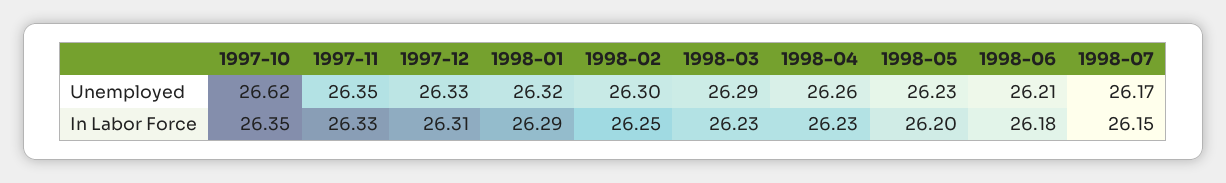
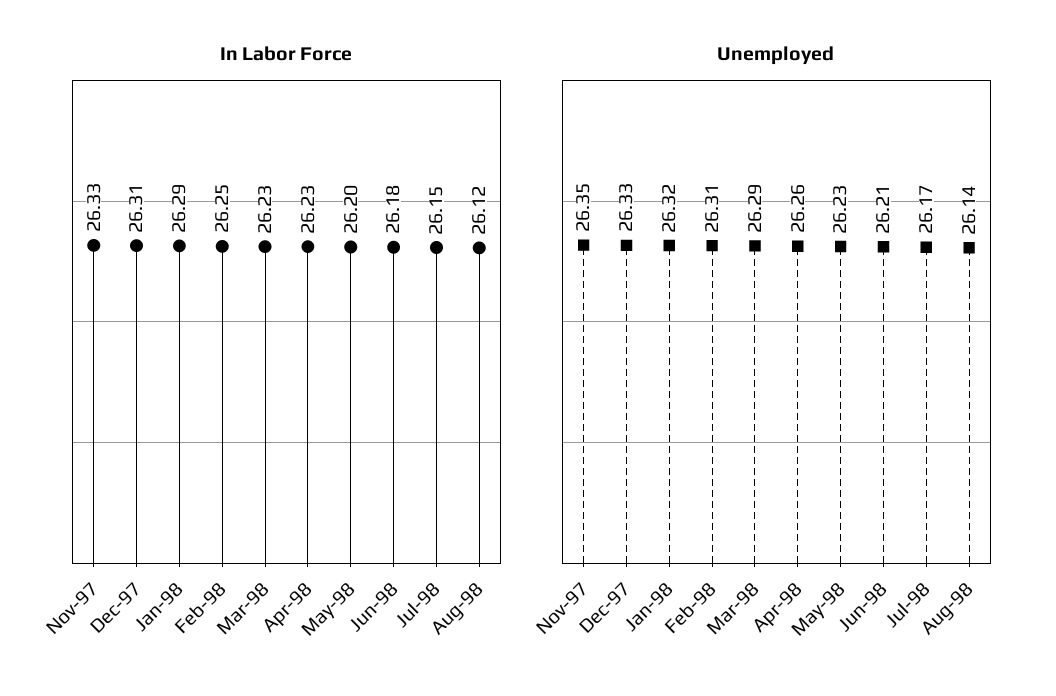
Unemployed, 1997-10: 26.62 -> none
Unemployed, 1998-02: 26.3 -> 26.31
In Labor Force, 1997-10: 26.35 -> none
In Labor Force, Aug-98: none -> 26.12
Unemployed, Aug-98: none -> 26.14

